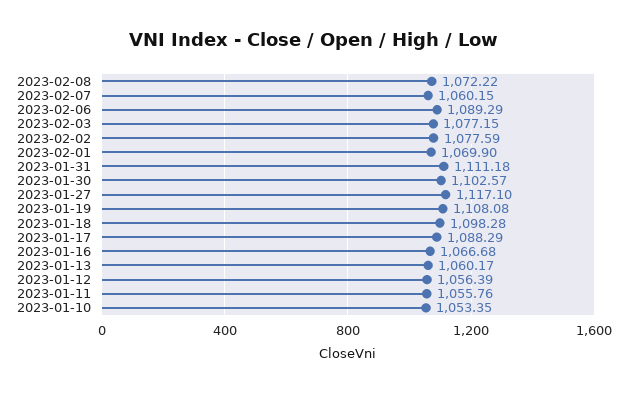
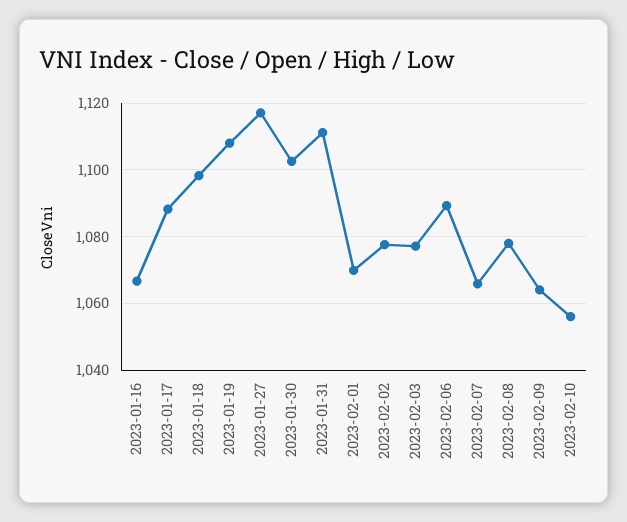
2023-02-08: 1072.22 -> 1078
2023-02-07: 1060.15 -> 1066
2023-01-13: 1060.17 -> none
2023-01-12: 1056.39 -> none
2023-01-11: 1055.76 -> none
2023-01-10: 1053.35 -> none
2023-02-09: none -> 1064
2023-02-10: none -> 1056

